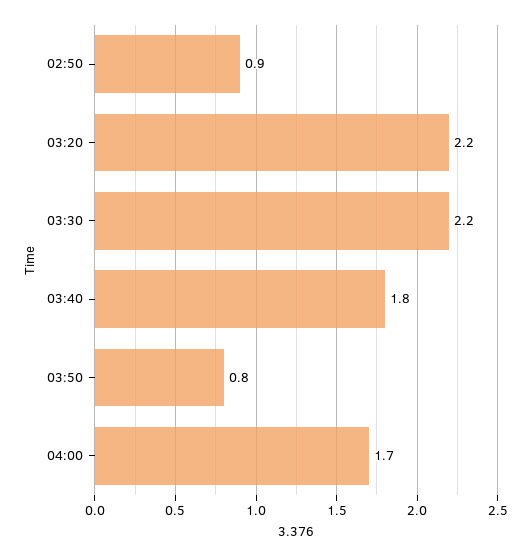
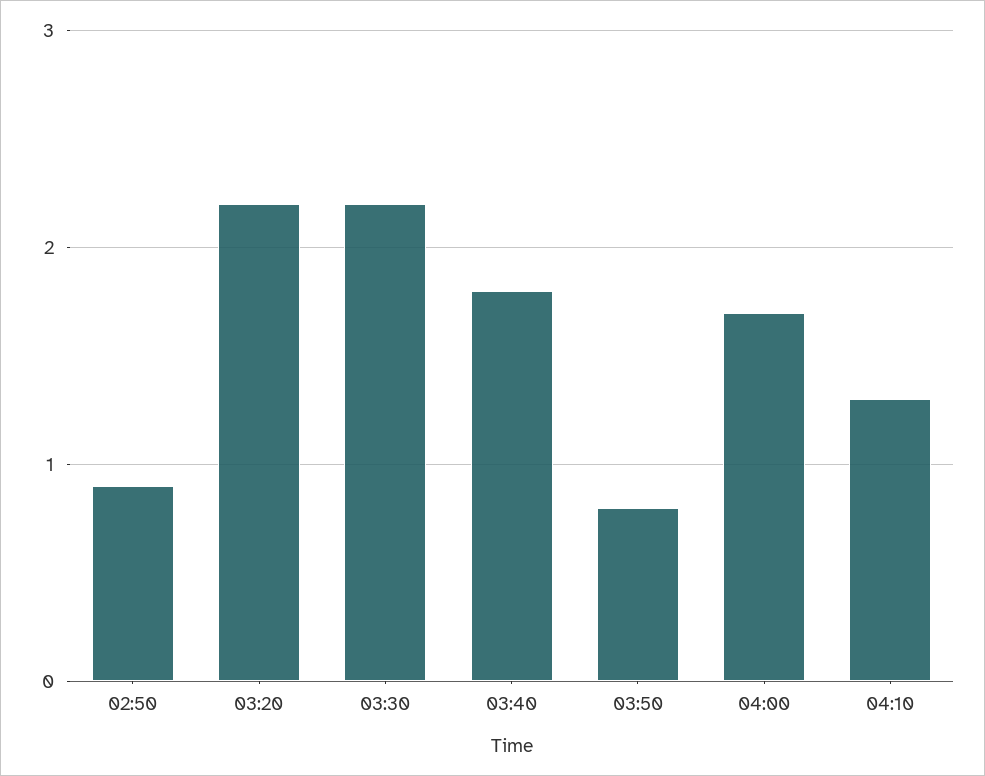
04:10: none -> 1.3

